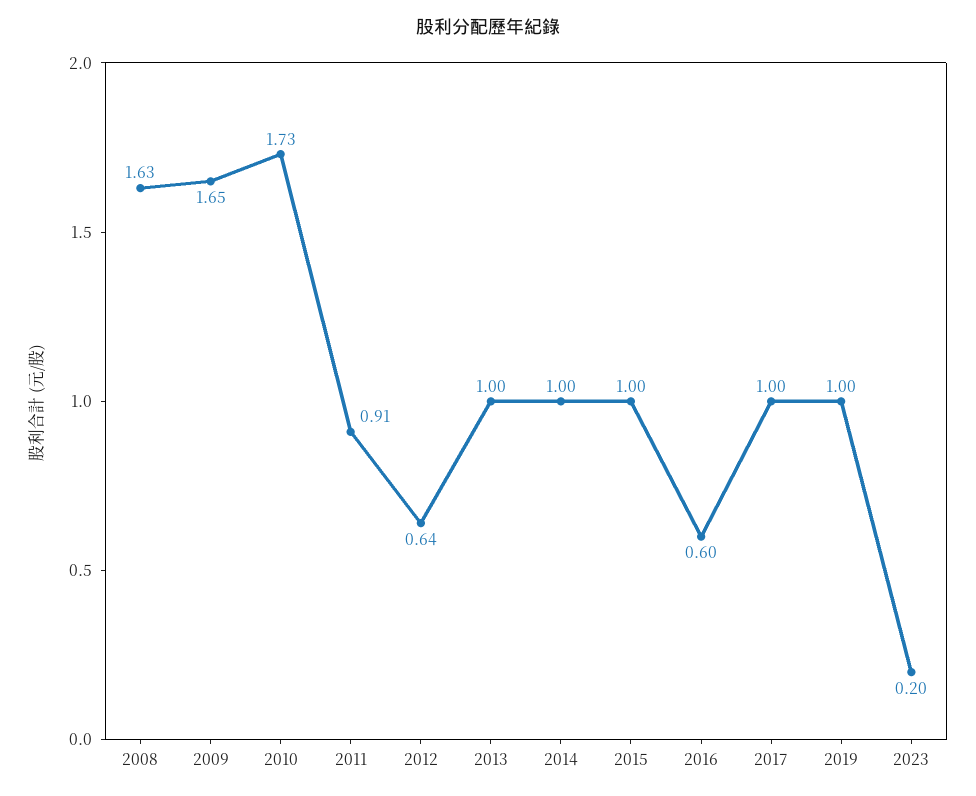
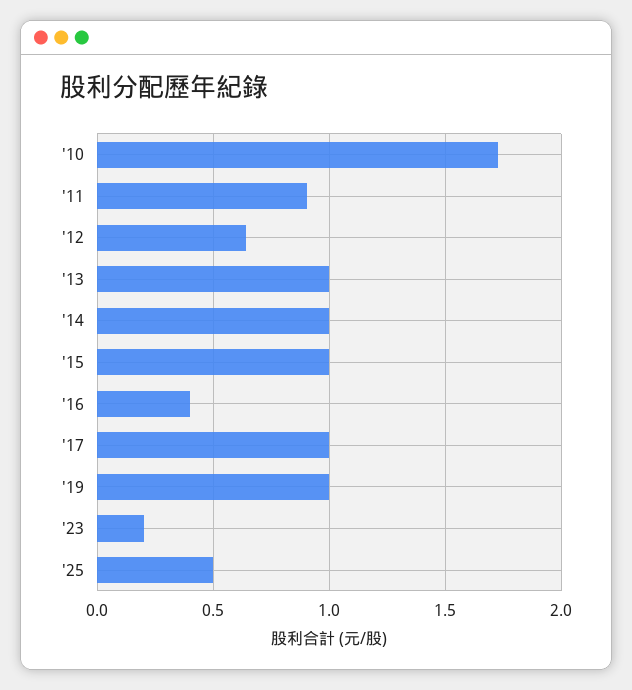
2008: 1.63 -> none
2009: 1.65 -> none
2016: 0.6 -> 0.4
'25: none -> 0.5

